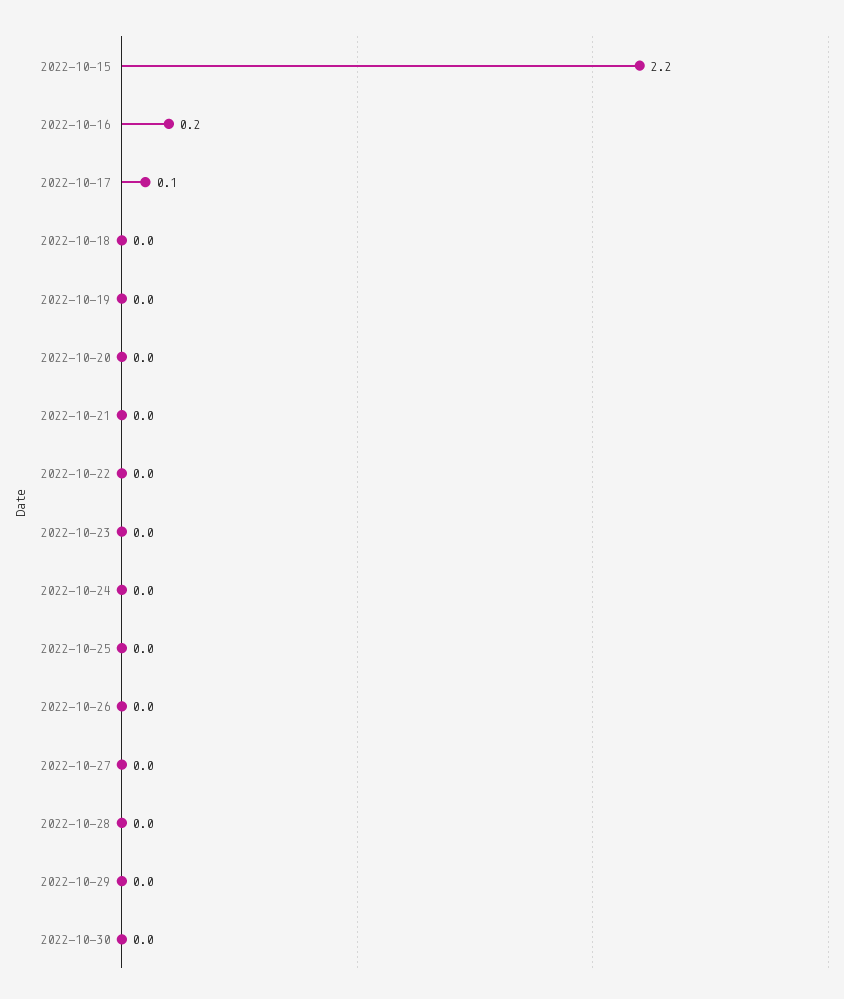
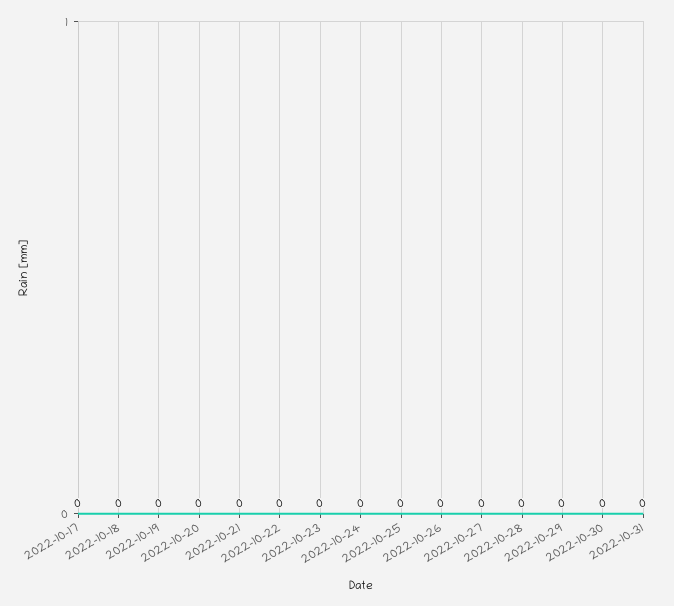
2022-10-15: 2.2 -> none
2022-10-16: 0.2 -> none
2022-10-17: 0.1 -> 0
2022-10-31: none -> 0

